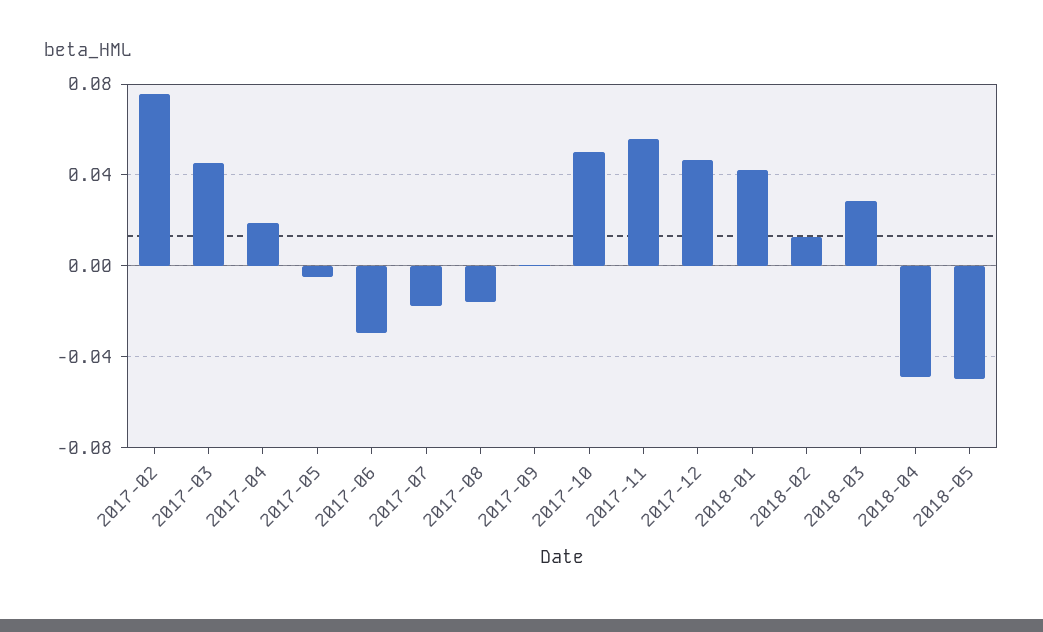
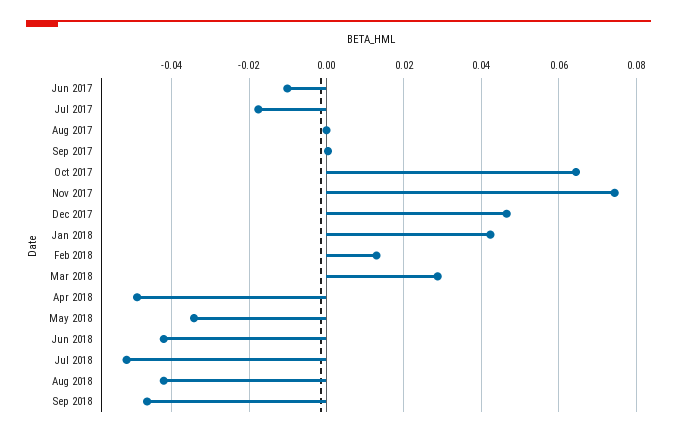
2017-02: 0.075 -> none
2017-03: 0.045 -> none
2017-04: 0.02 -> none
2017-05: -0.005 -> none
2017-06: -0.03 -> -0.01
2017-08: -0.015 -> 0
2017-10: 0.05 -> 0.064
2017-11: 0.055 -> 0.074
2018-05: -0.05 -> -0.034
Jun 2018: none -> -0.042
Jul 2018: none -> -0.052
Aug 2018: none -> -0.042
Sep 2018: none -> -0.046

